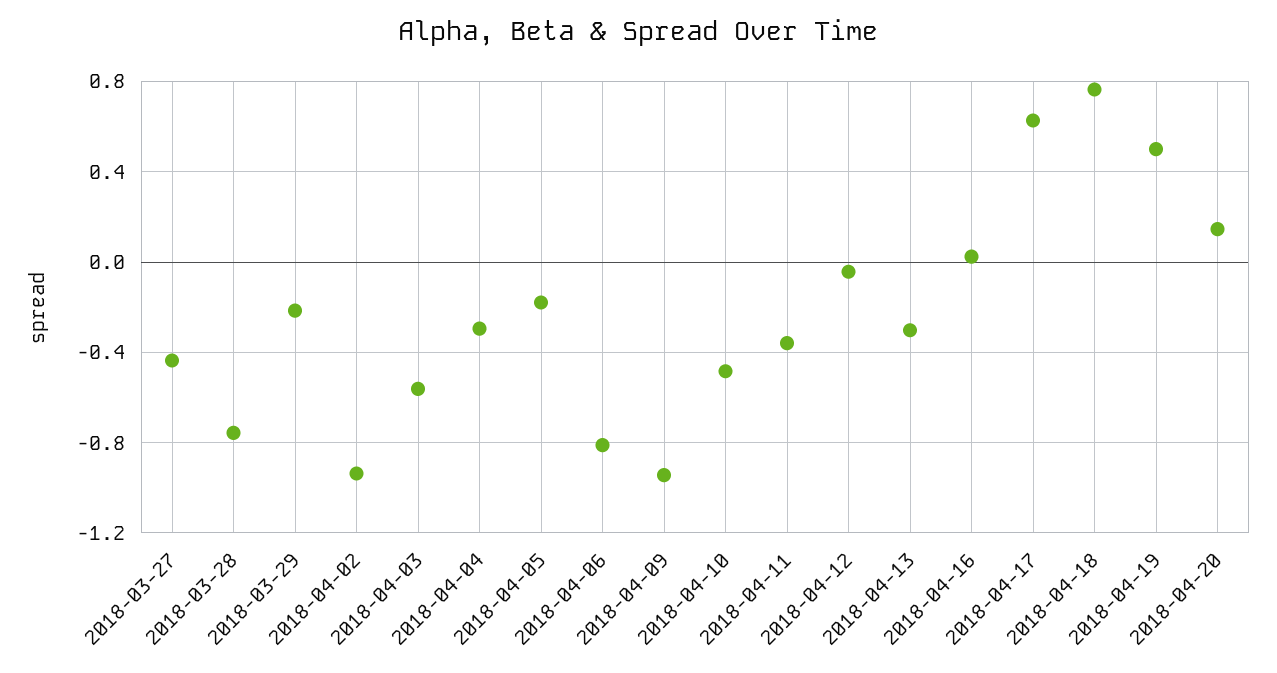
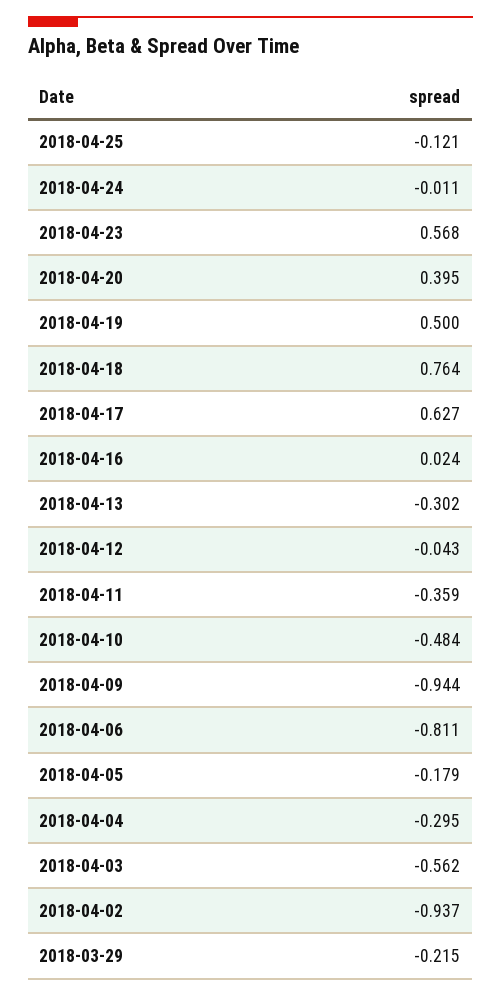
2018-03-27: -0.45 -> none
2018-03-28: -0.75 -> none
2018-04-20: 0.15 -> 0.395
2018-04-25: none -> -0.121
2018-04-24: none -> -0.011
2018-04-23: none -> 0.568

